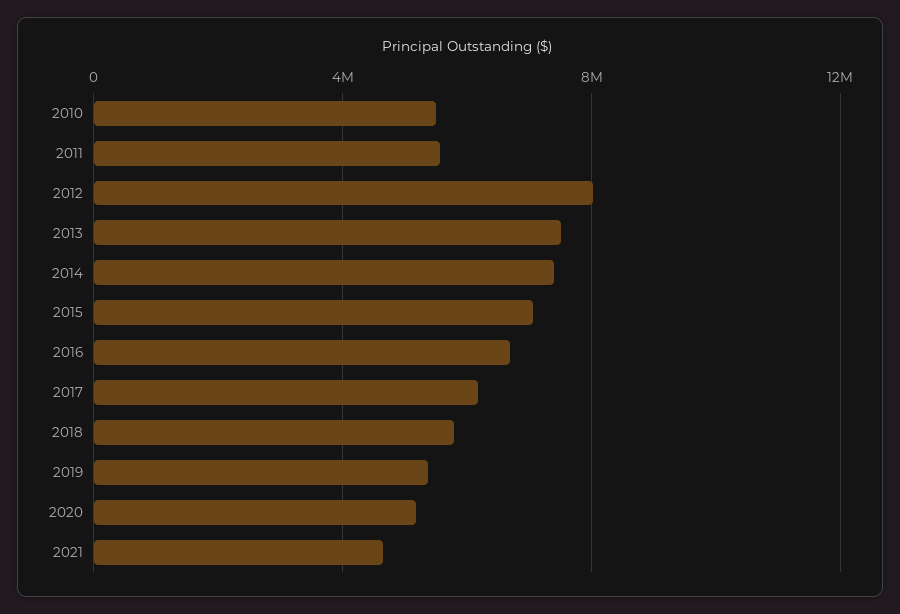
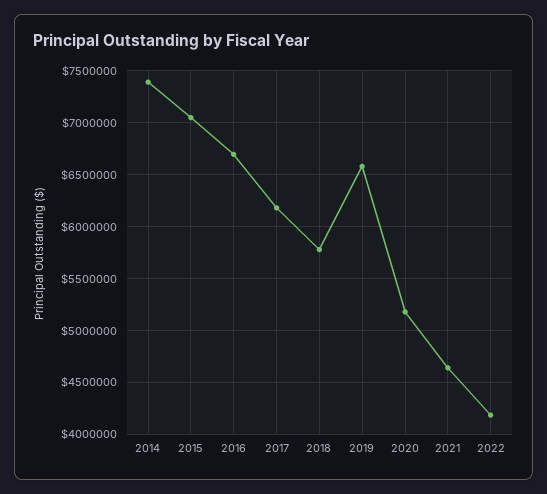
2010: 5500000 -> none
2011: 5500000 -> none
2012: 8000000 -> none
2013: 7500000 -> none
2019: 5500000 -> 6600000
2022: none -> 4200000

